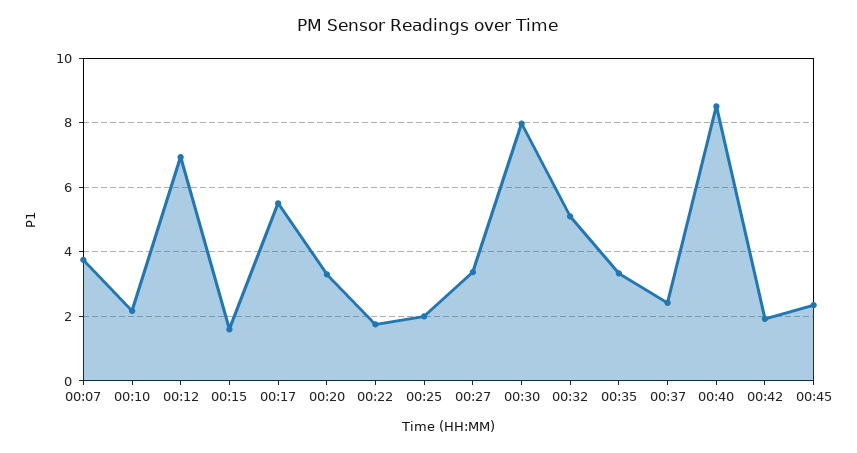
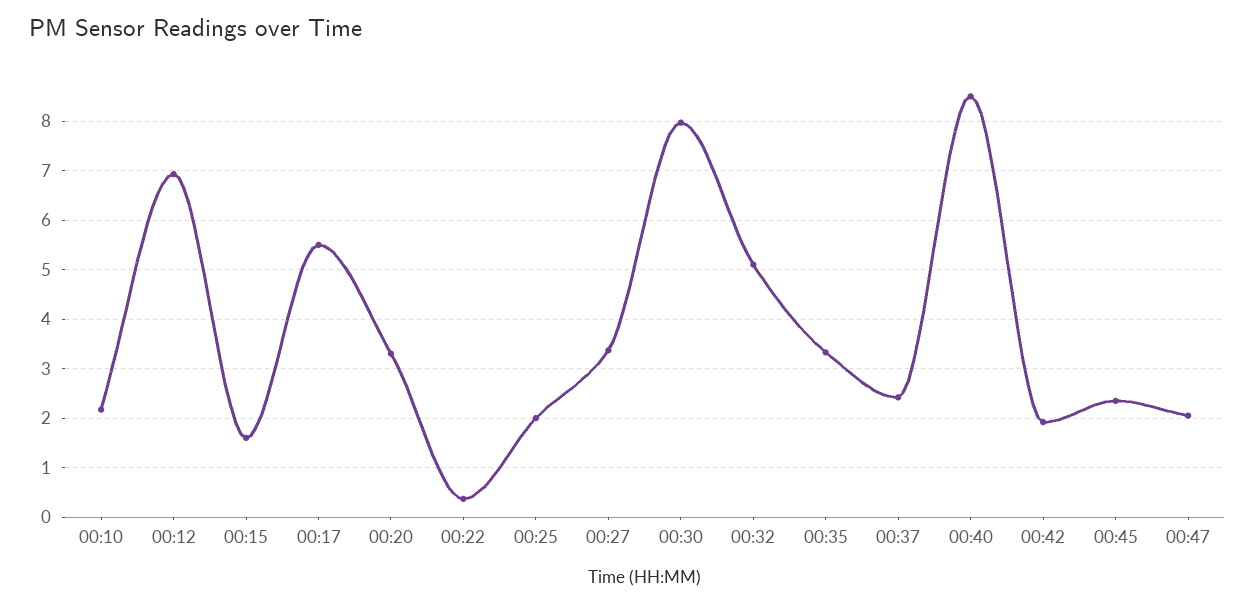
00:07: 3.8 -> none
00:22: 1.8 -> 0.4
00:47: none -> 2

